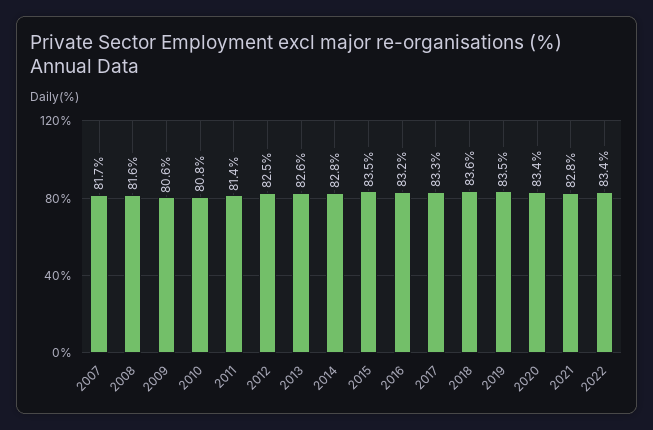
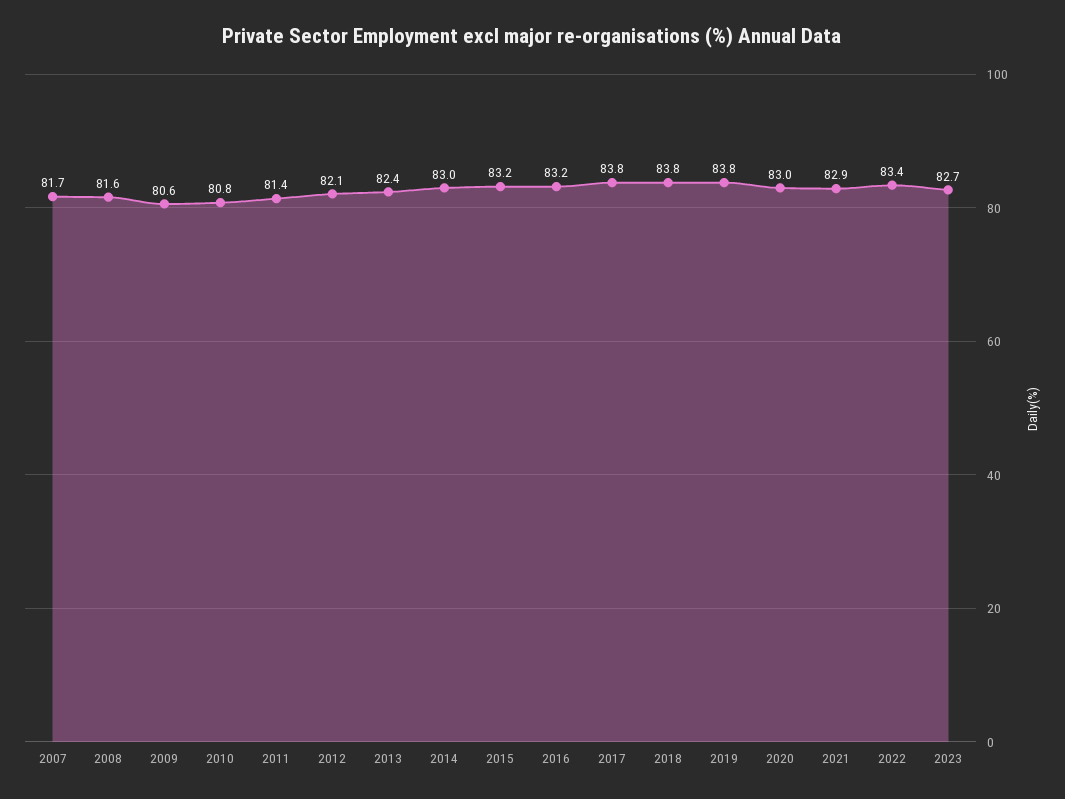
2012: 82.5 -> 82.1
2013: 82.6 -> 82.4
2014: 82.8 -> 83
2015: 83.5 -> 83.2
2017: 83.3 -> 83.8
2018: 83.6 -> 83.8
2019: 83.5 -> 83.8
2020: 83.4 -> 83
2021: 82.8 -> 82.9
2023: none -> 82.7

